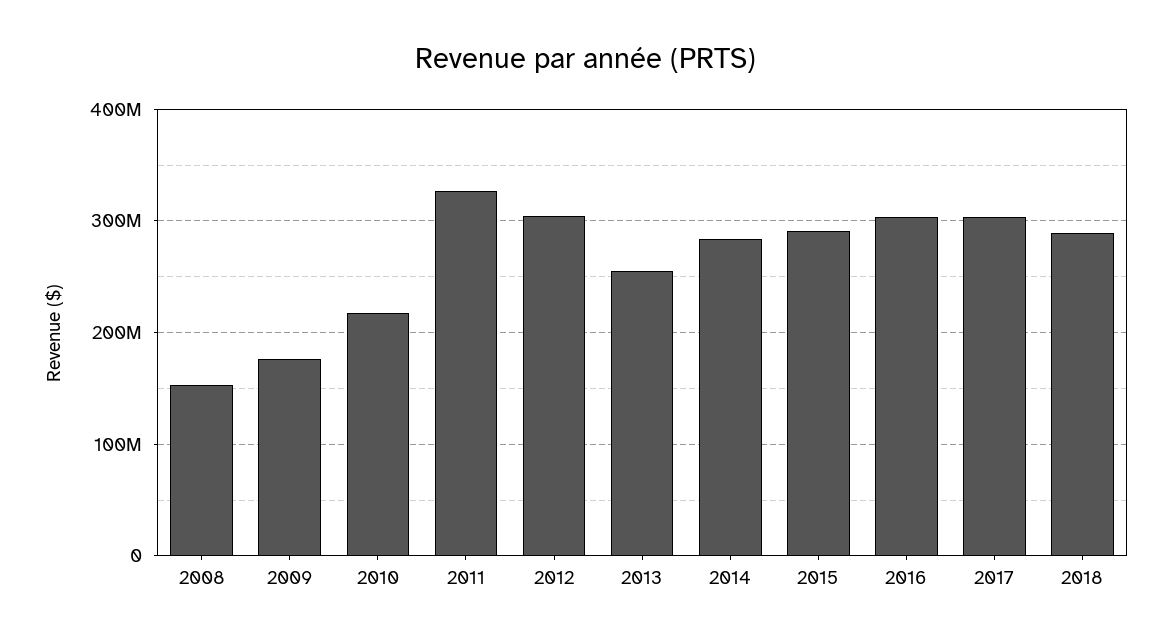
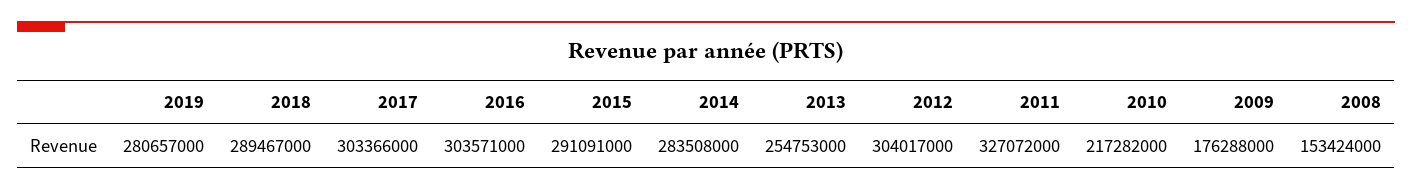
2019: none -> 280657000

